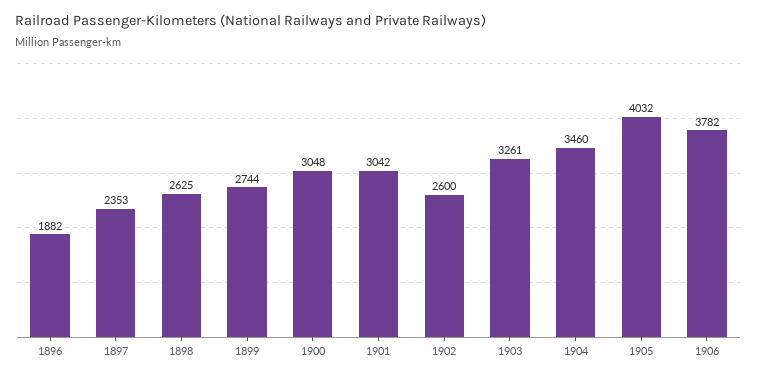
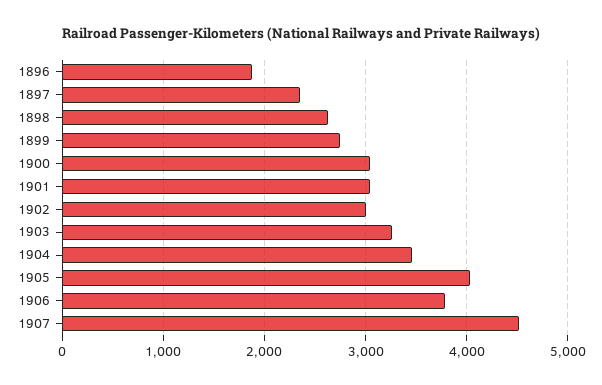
1902: 2600 -> 3000
1907: none -> 4500

